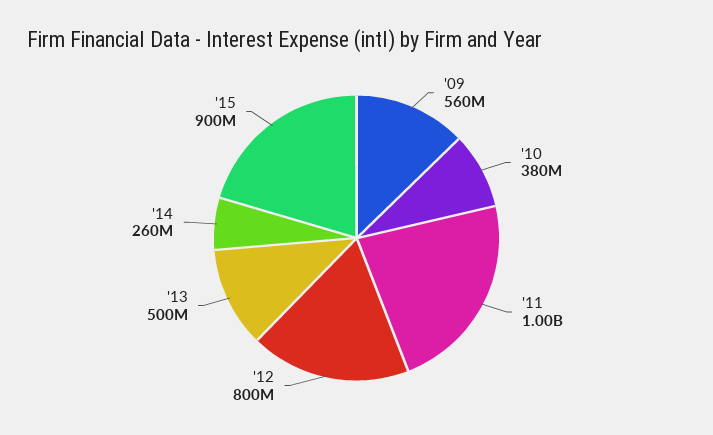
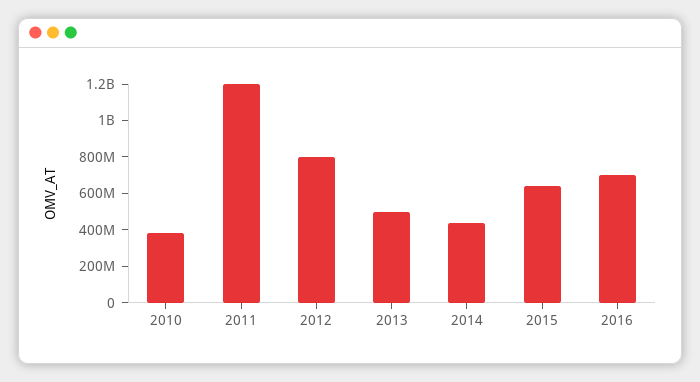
'09: 560000000 -> none
'11: 1000000000 -> 1200000000
'14: 260000000 -> 450000000
'15: 900000000 -> 650000000
2016: none -> 700000000

